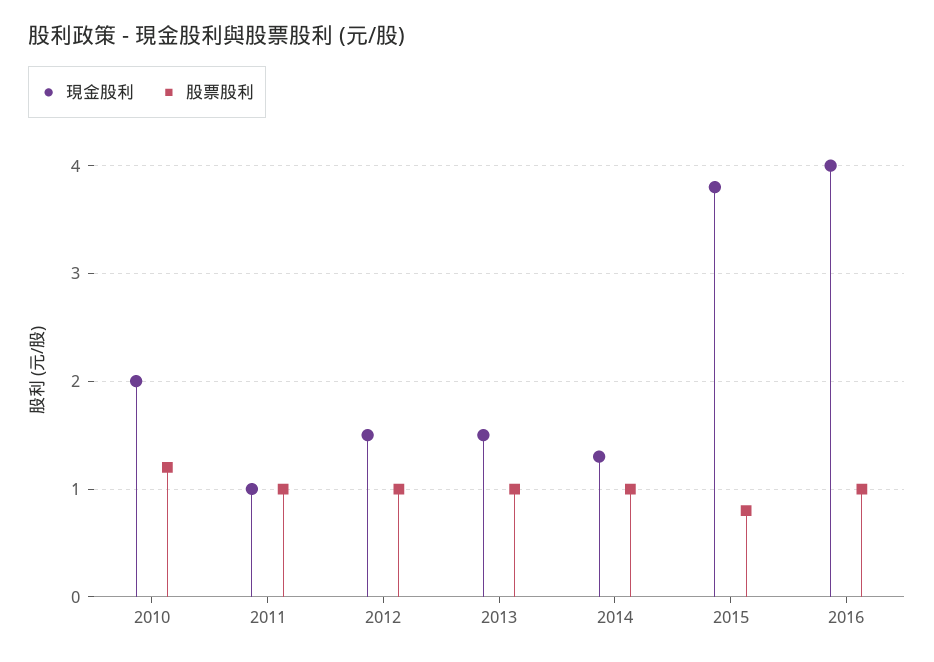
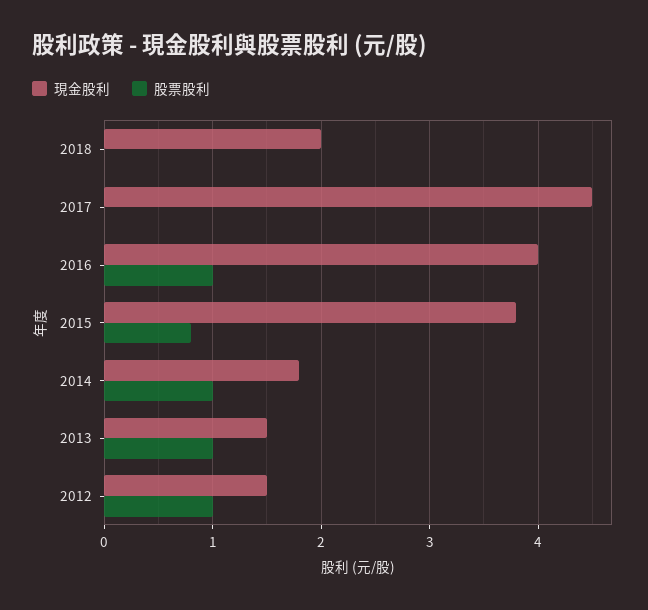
現金股利, 2010: 2 -> none
股票股利, 2010: 1.2 -> none
現金股利, 2011: 1 -> none
股票股利, 2011: 1 -> none
現金股利, 2014: 1.3 -> 1.8
現金股利, 2018: none -> 2
股票股利, 2018: none -> 0
現金股利, 2017: none -> 4.5
股票股利, 2017: none -> 0

